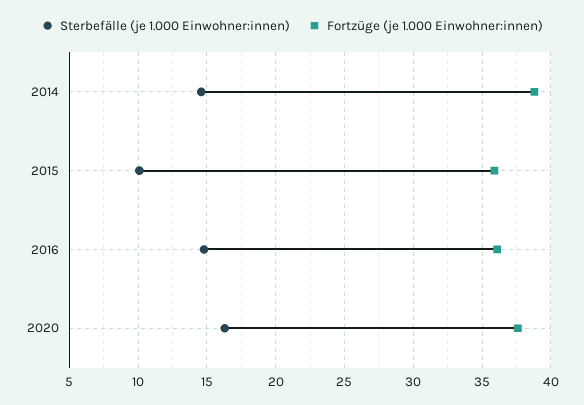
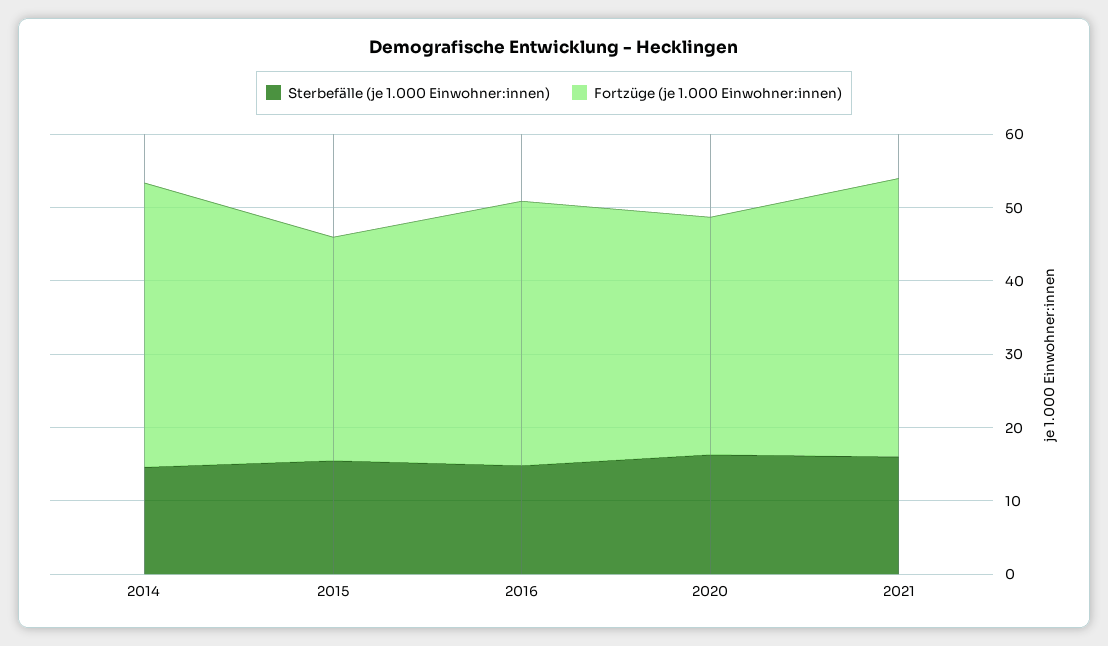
Sterbefälle (je 1.000 Einwohner:innen), 2015: 10 -> 16
Fortzüge (je 1.000 Einwohner:innen), 2015: 36 -> 30
Fortzüge (je 1.000 Einwohner:innen), 2020: 37.5 -> 32
Sterbefälle (je 1.000 Einwohner:innen), 2021: none -> 16
Fortzüge (je 1.000 Einwohner:innen), 2021: none -> 38

